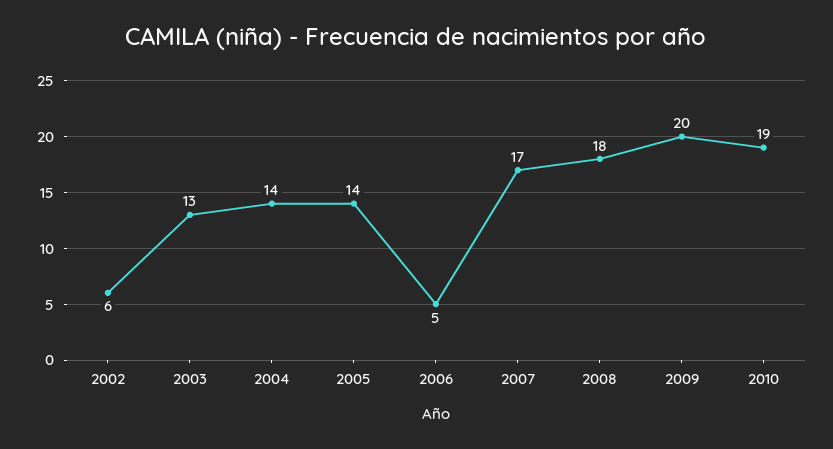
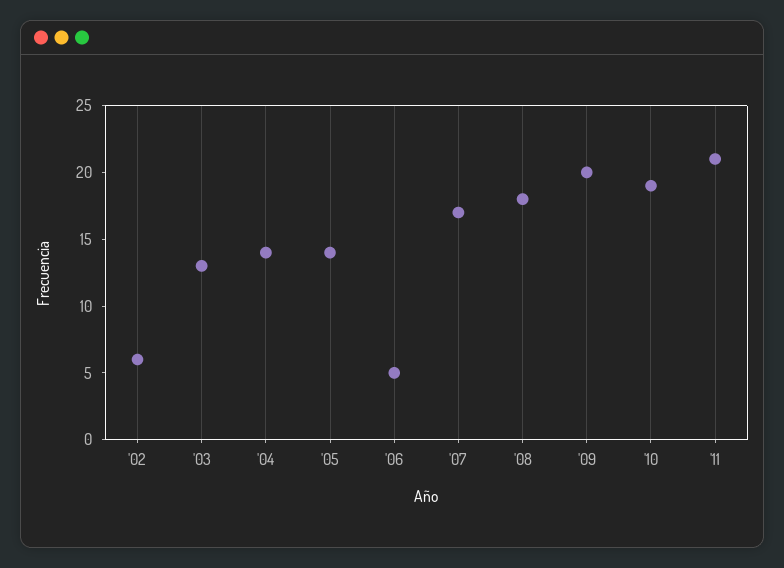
'11: none -> 21

